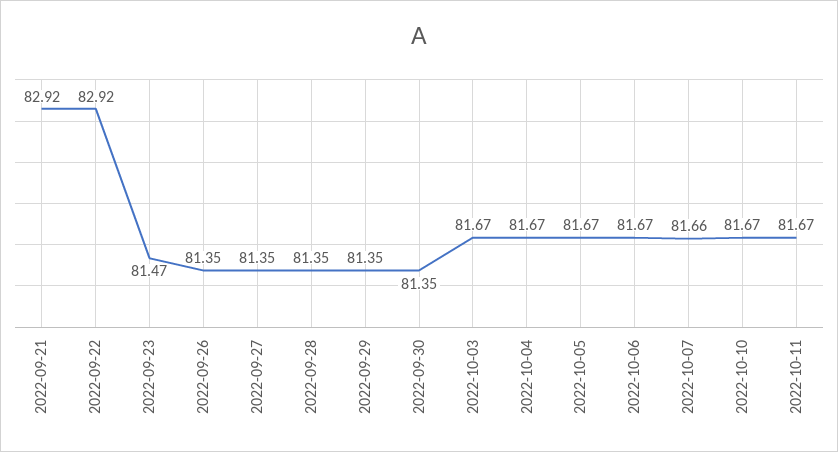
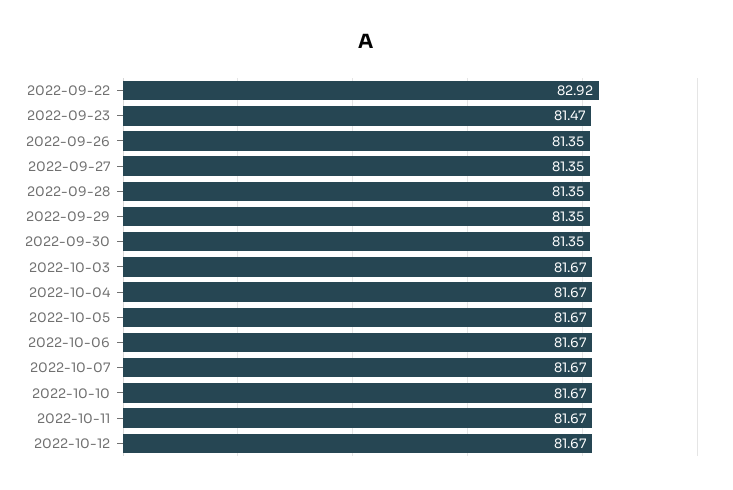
2022-09-21: 82.92 -> none
2022-10-07: 81.66 -> 81.67
2022-10-12: none -> 81.67

